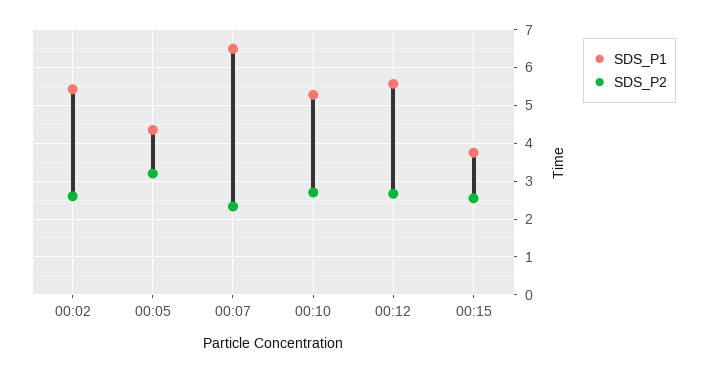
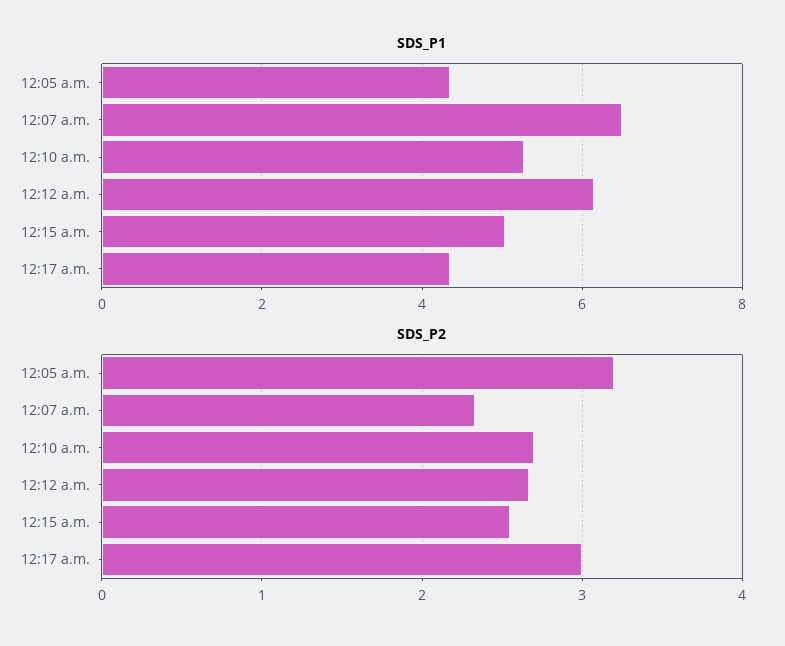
SDS_P1, 00:02: 5.4 -> none
SDS_P2, 00:02: 2.6 -> none
SDS_P1, 00:12: 5.6 -> 6.2
SDS_P1, 00:15: 3.8 -> 5
SDS_P1, 12:17 a.m.: none -> 4.4
SDS_P2, 12:17 a.m.: none -> 3

